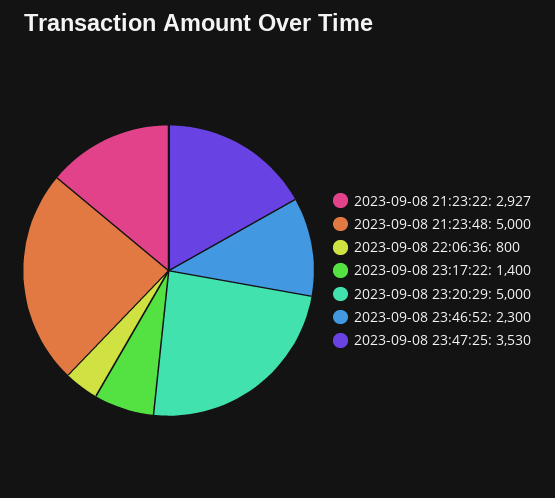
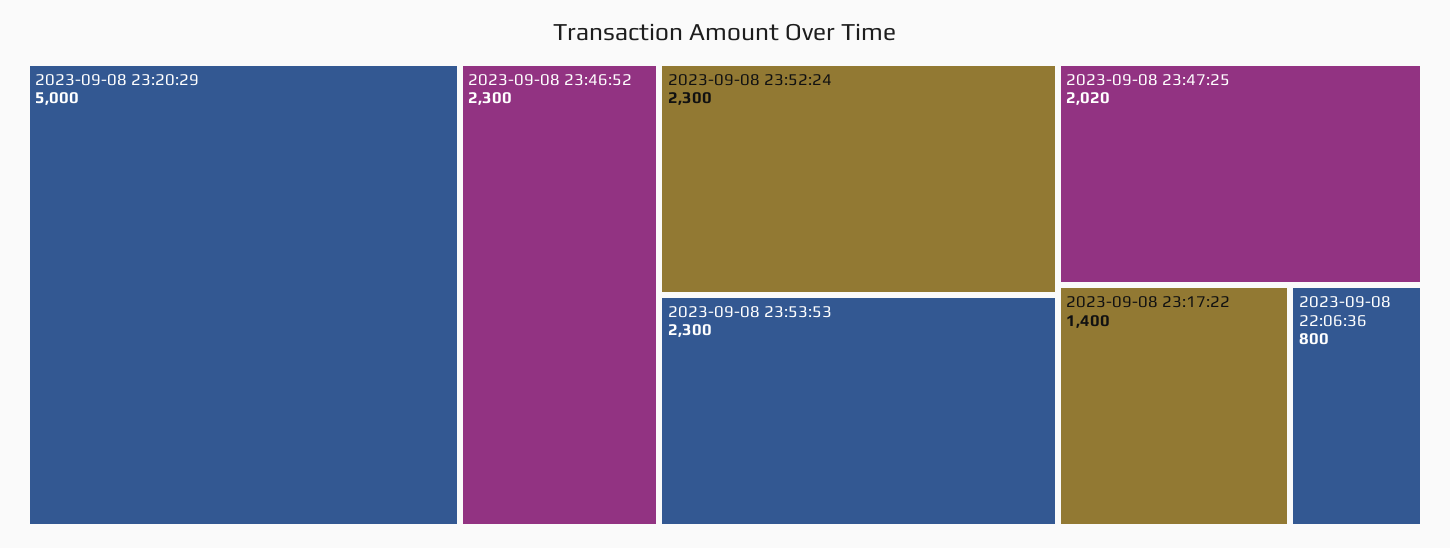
2023-09-08 21:23:22: 2927 -> none
2023-09-08 21:23:48: 5000 -> none
2023-09-08 23:47:25: 3530 -> 2020
2023-09-08 23:52:24: none -> 2300
2023-09-08 23:53:53: none -> 2300

